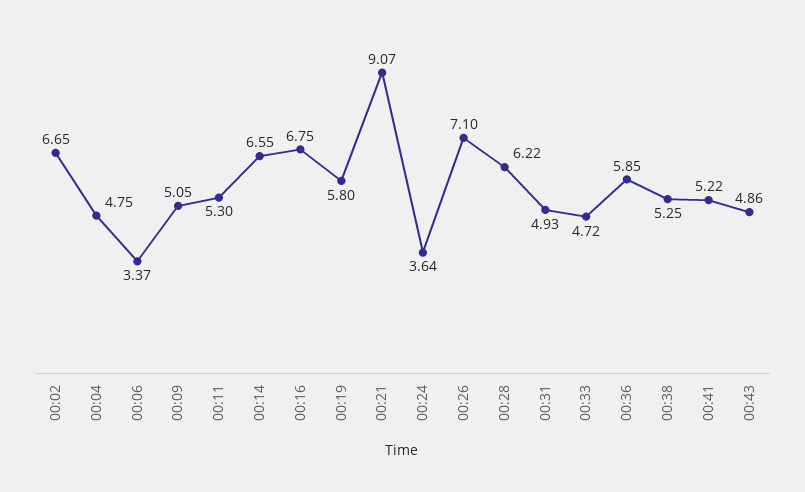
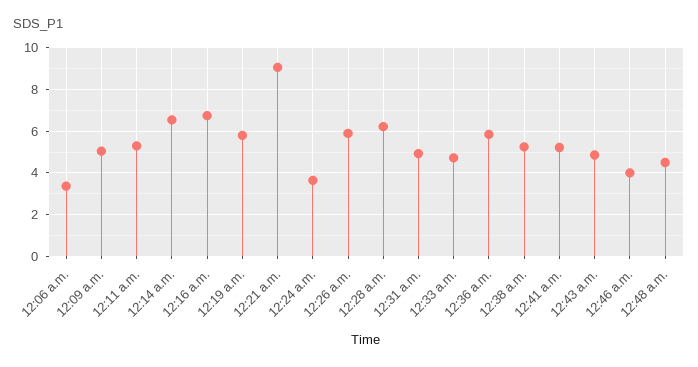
00:02: 6.65 -> none
00:04: 4.75 -> none
00:26: 7.1 -> 6
12:46 a.m.: none -> 4
12:48 a.m.: none -> 4.5

